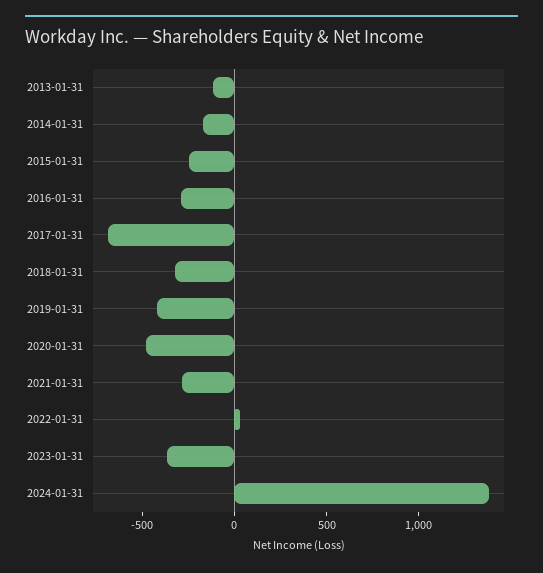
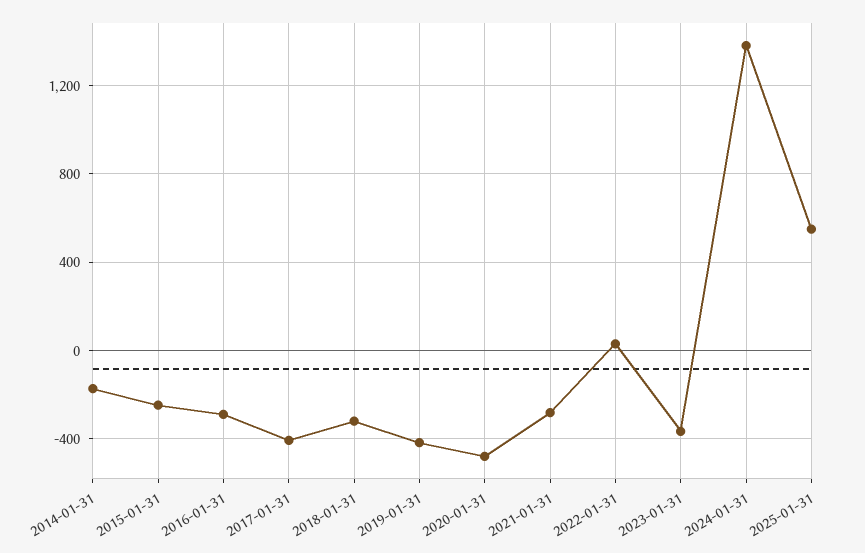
2013-01-31: -100 -> none
2017-01-31: -700 -> -400
2025-01-31: none -> 550

